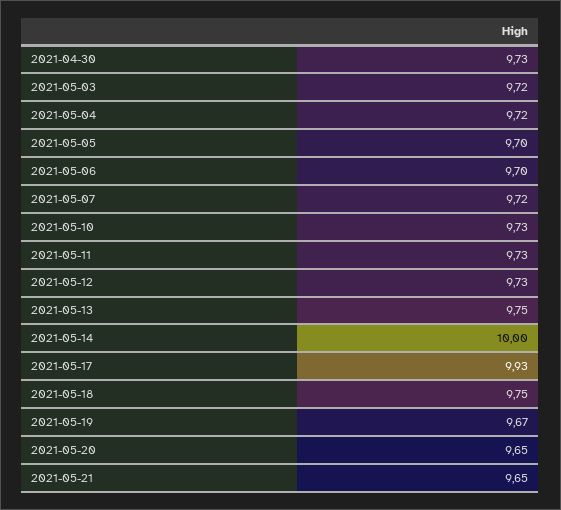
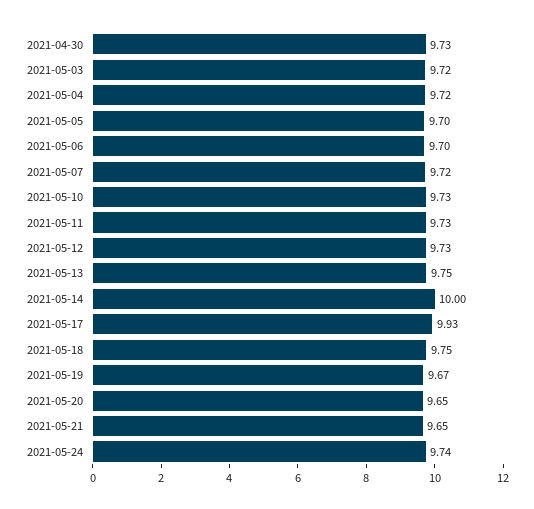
2021-05-24: none -> 9.74

